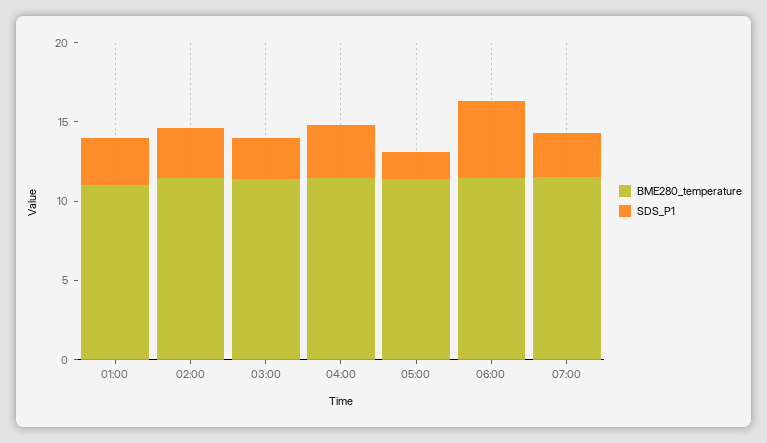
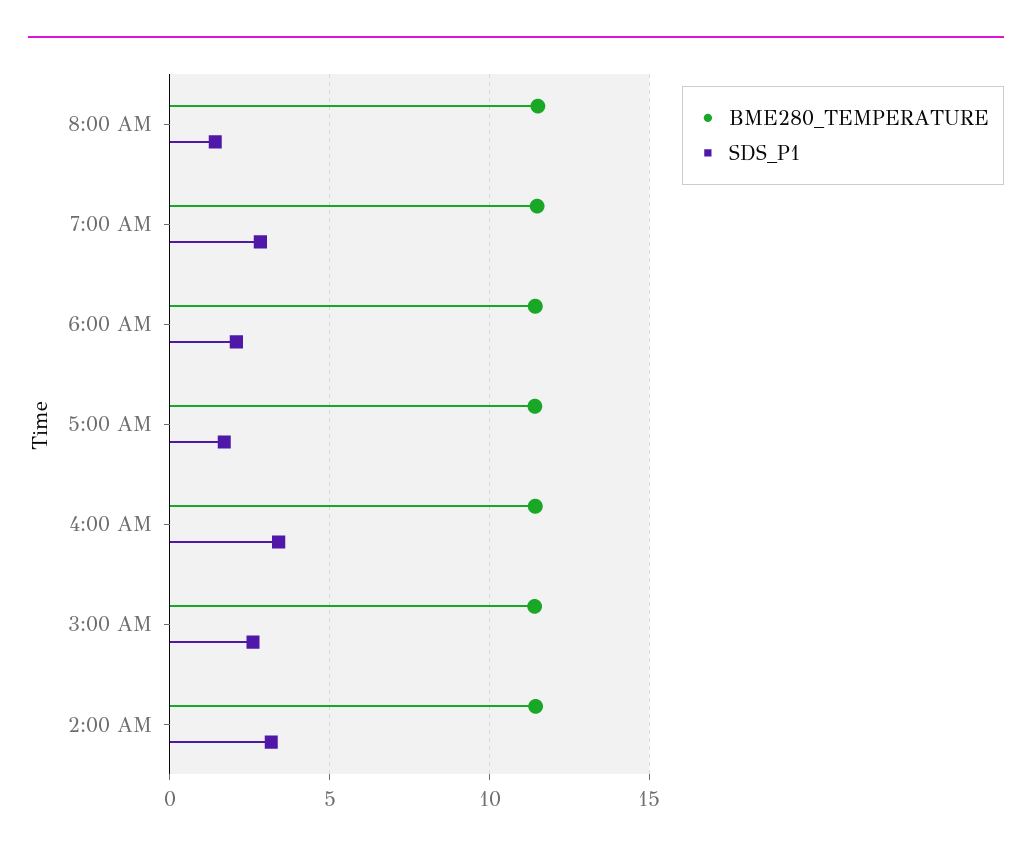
BME280_temperature, 01:00: 11 -> none
SDS_P1, 01:00: 3 -> none
SDS_P1, 06:00: 5 -> 2
BME280_temperature, 8:00 AM: none -> 11.5
SDS_P1, 8:00 AM: none -> 1.5

